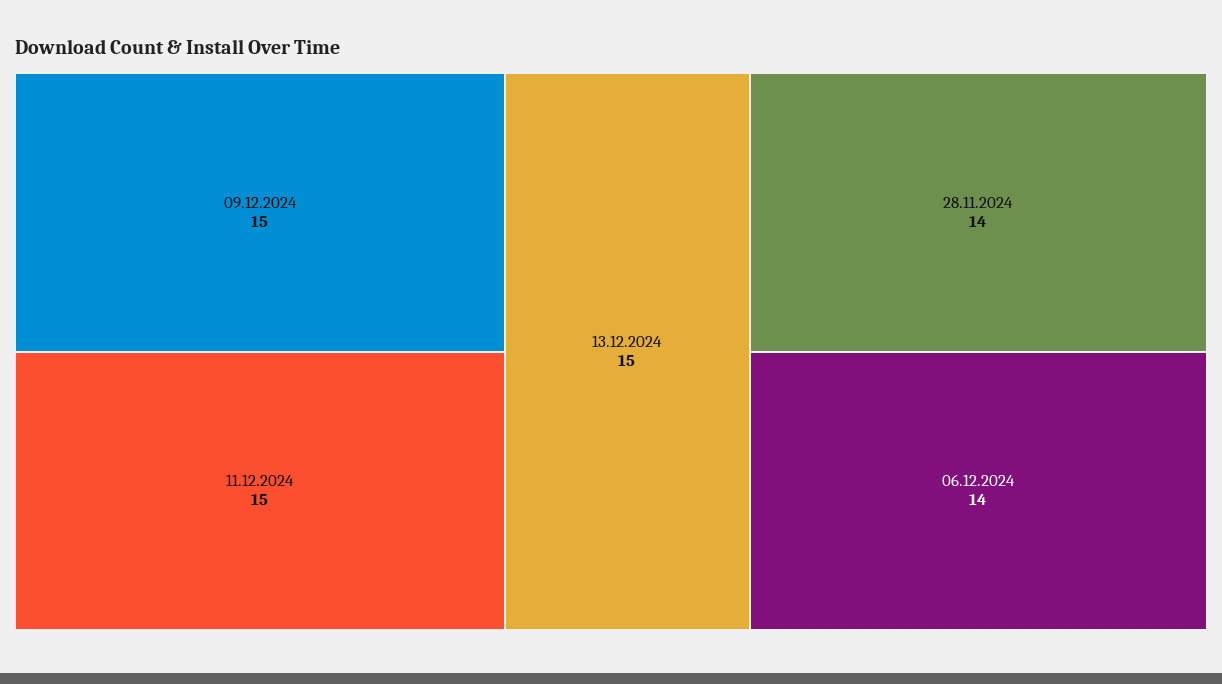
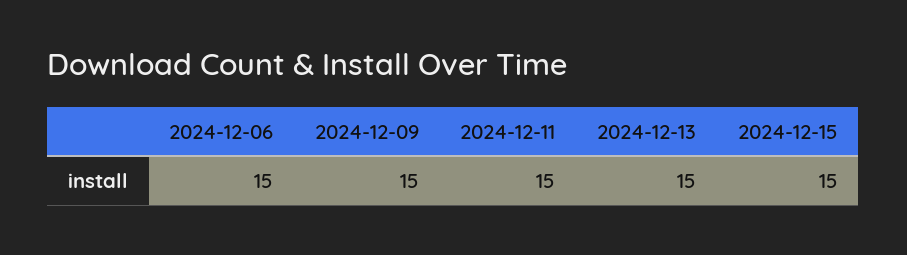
28.11.2024: 14 -> none
06.12.2024: 14 -> 15
2024-12-15: none -> 15

